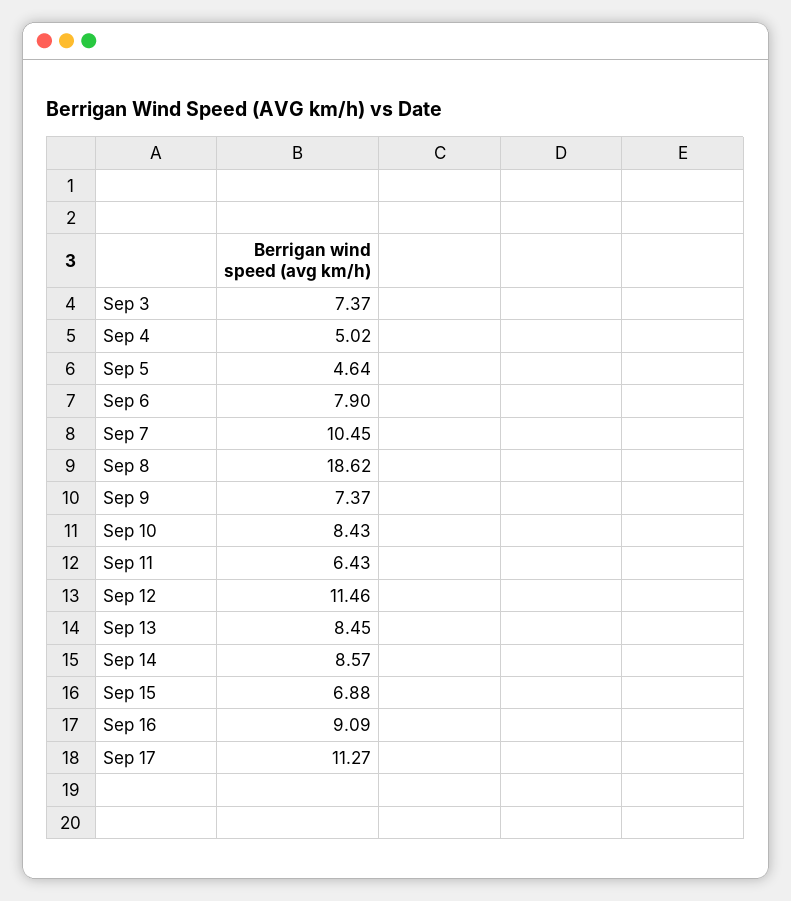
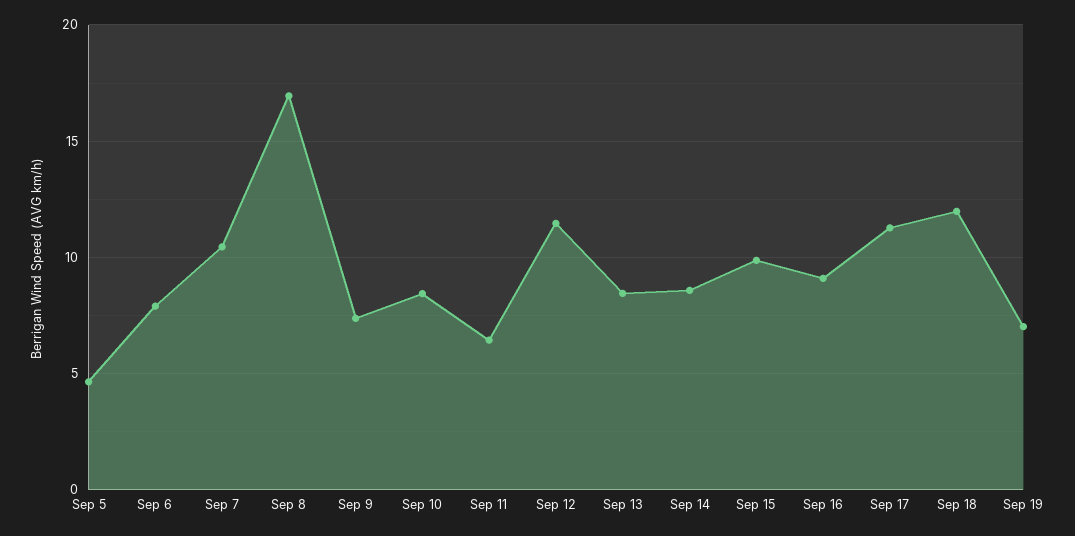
Sep 3: 7.37 -> none
Sep 4: 5.02 -> none
Sep 8: 18.62 -> 17
Sep 15: 6.88 -> 10
Sep 18: none -> 12
Sep 19: none -> 7

